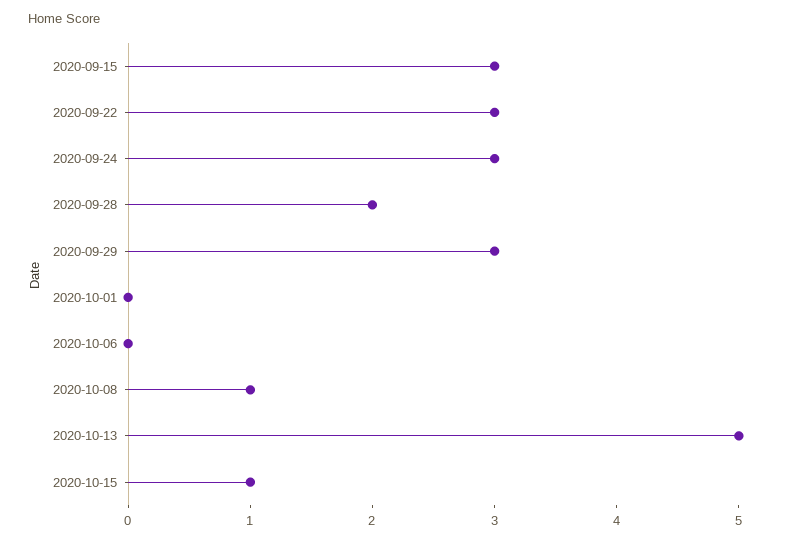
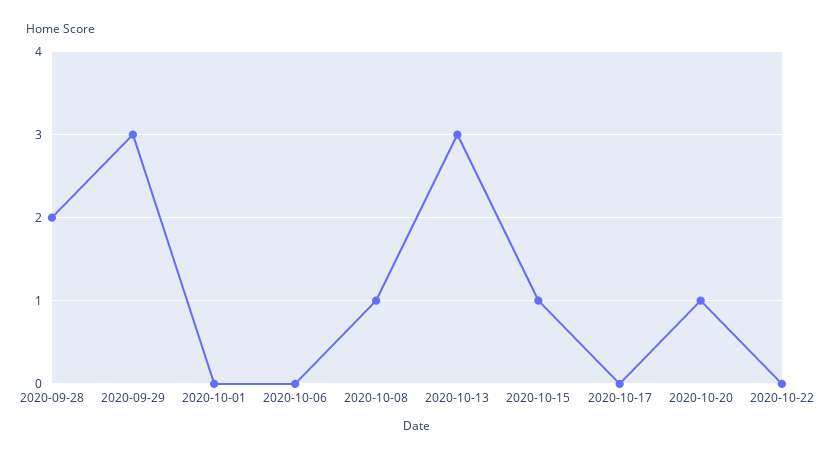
2020-09-15: 3 -> none
2020-09-22: 3 -> none
2020-09-24: 3 -> none
2020-10-13: 5 -> 3
2020-10-17: none -> 0
2020-10-20: none -> 1
2020-10-22: none -> 0

